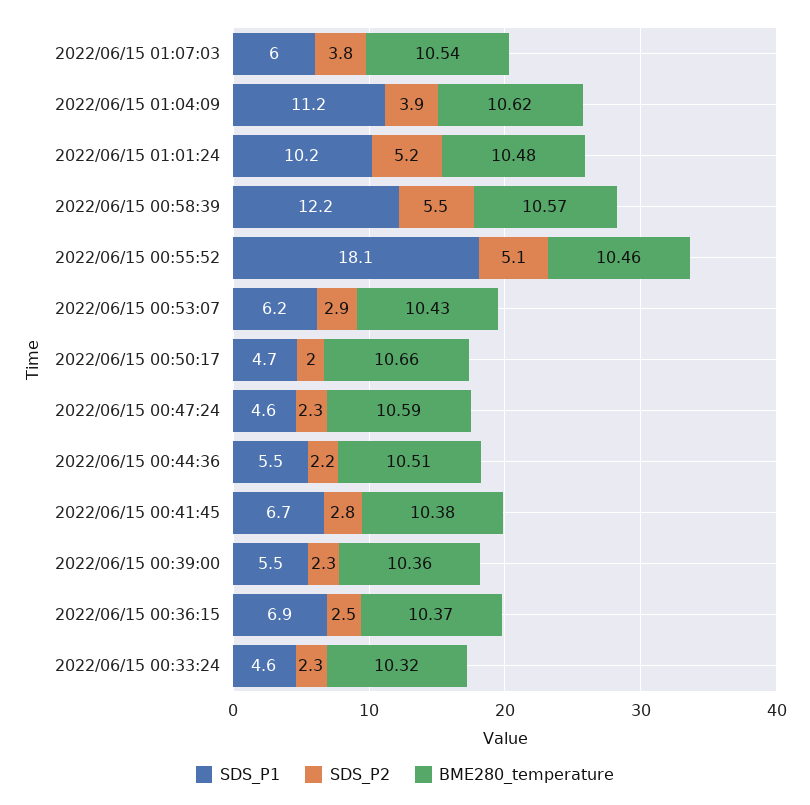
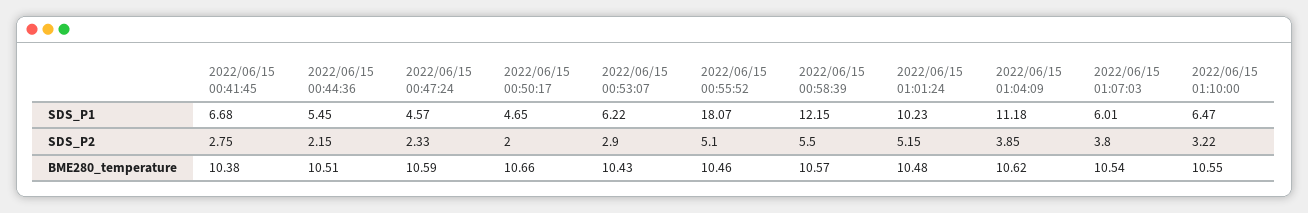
SDS_P1, 2022/06/15 00:39:00: 5.5 -> none
SDS_P2, 2022/06/15 00:39:00: 2.3 -> none
BME280_temperature, 2022/06/15 00:39:00: 10.36 -> none
SDS_P1, 2022/06/15 00:36:15: 6.9 -> none
SDS_P2, 2022/06/15 00:36:15: 2.5 -> none
BME280_temperature, 2022/06/15 00:36:15: 10.37 -> none
SDS_P1, 2022/06/15 00:33:24: 4.6 -> none
SDS_P2, 2022/06/15 00:33:24: 2.3 -> none
BME280_temperature, 2022/06/15 00:33:24: 10.32 -> none
SDS_P1, 2022/06/15 01:10:00: none -> 6.47
SDS_P2, 2022/06/15 01:10:00: none -> 3.22
BME280_temperature, 2022/06/15 01:10:00: none -> 10.55

